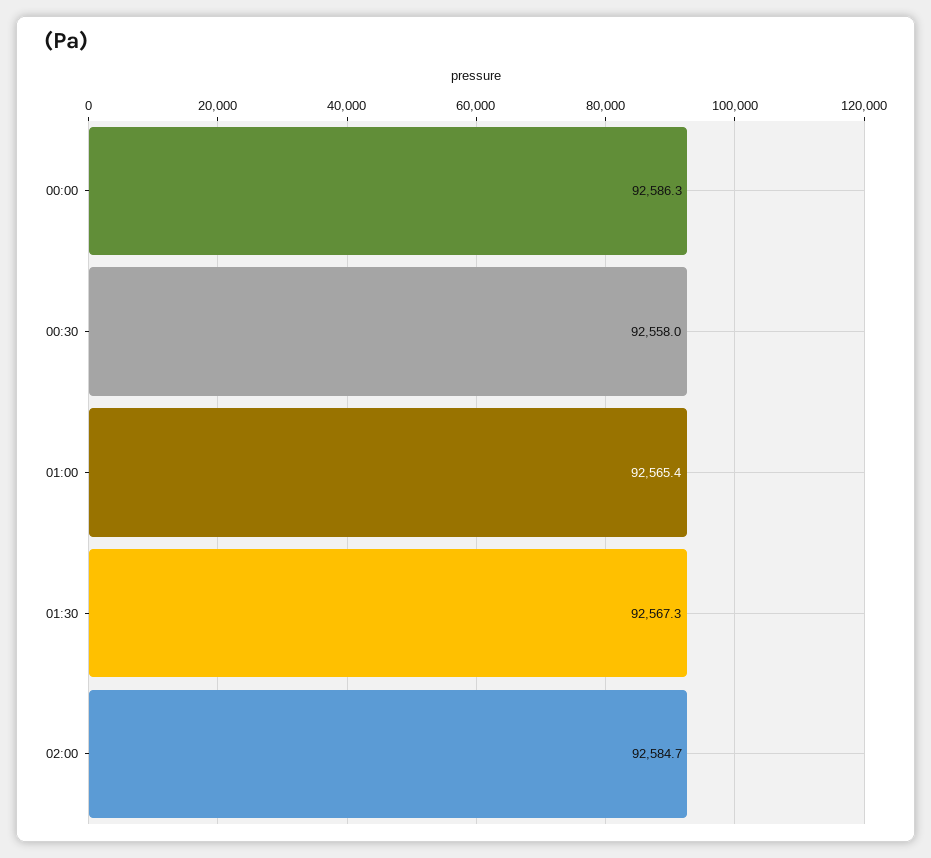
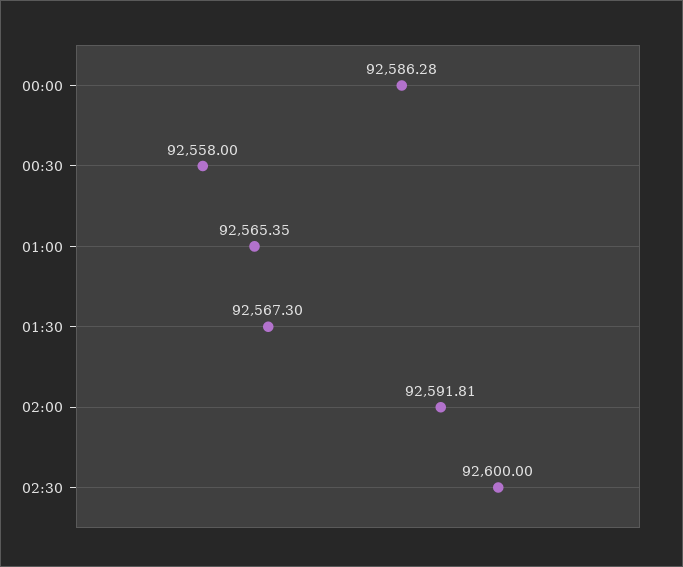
02:00: 92584.7 -> 92591.81
02:30: none -> 92600

